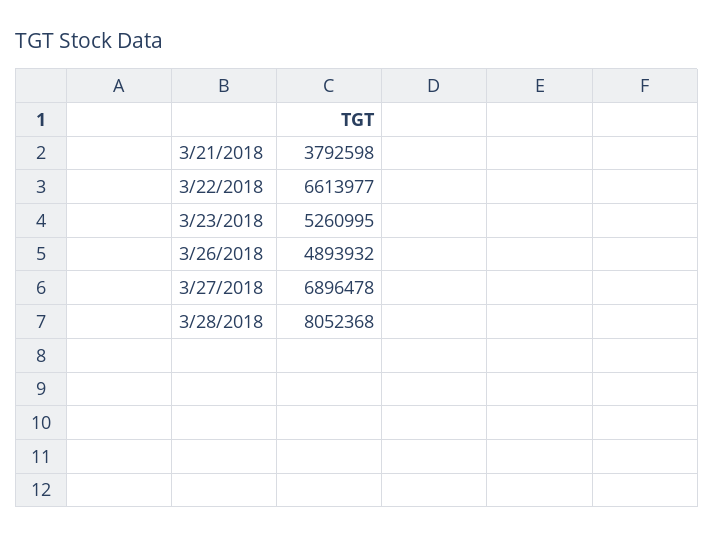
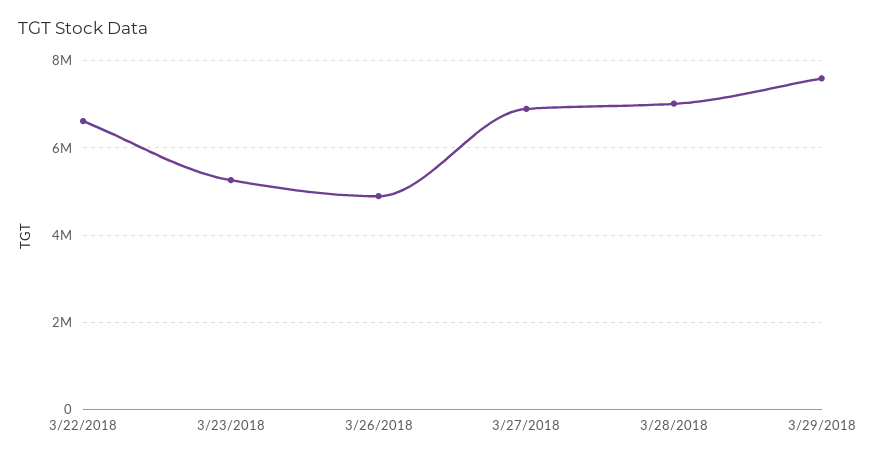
3/21/2018: 3792598 -> none
3/28/2018: 8052368 -> 7000000
3/29/2018: none -> 7600000

